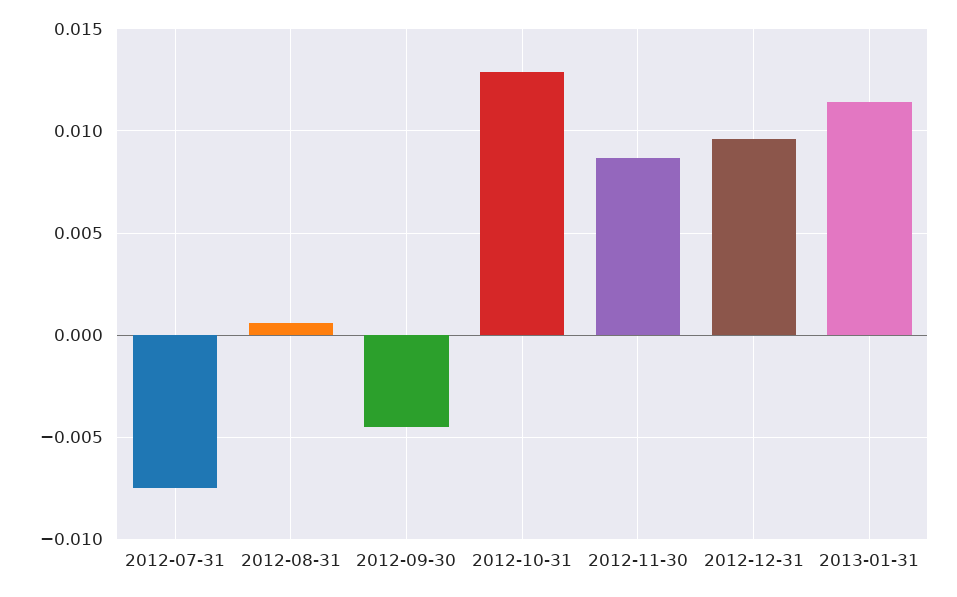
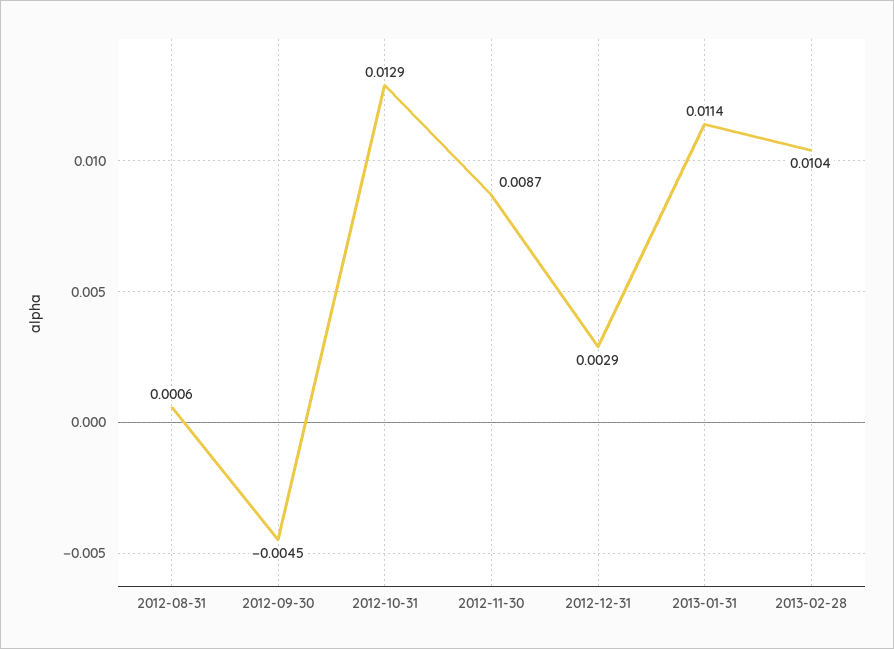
2012-07-31: -0.0075 -> none
2012-12-31: 0.0095 -> 0.0029
2013-02-28: none -> 0.0104

